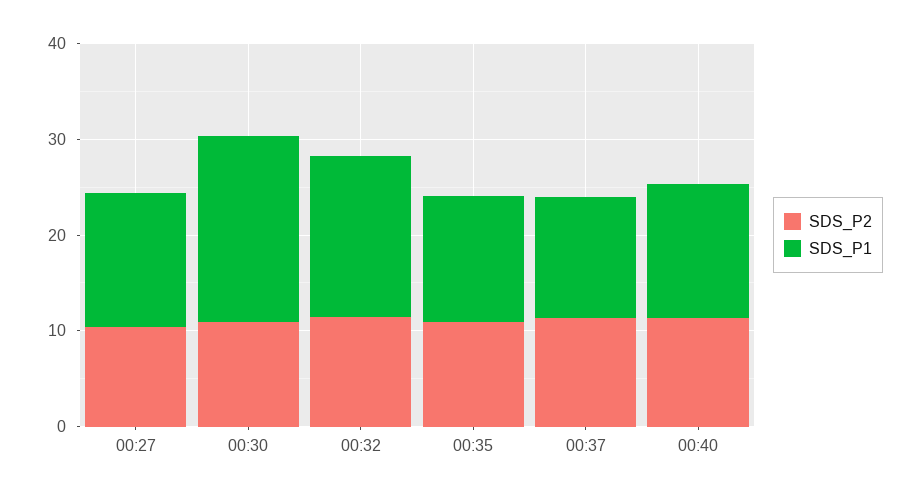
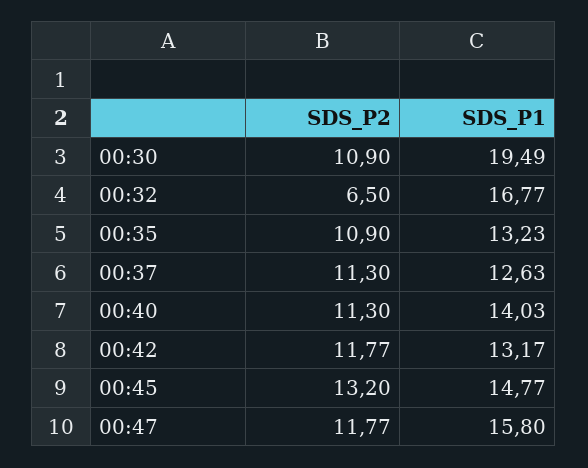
SDS_P2, 00:27: 10 -> none
SDS_P1, 00:27: 14 -> none
SDS_P2, 00:32: 12 -> 6.5
SDS_P2, 00:42: none -> 11.77
SDS_P1, 00:42: none -> 13.17
SDS_P2, 00:45: none -> 13.2
SDS_P1, 00:45: none -> 14.77
SDS_P2, 00:47: none -> 11.77
SDS_P1, 00:47: none -> 15.8

